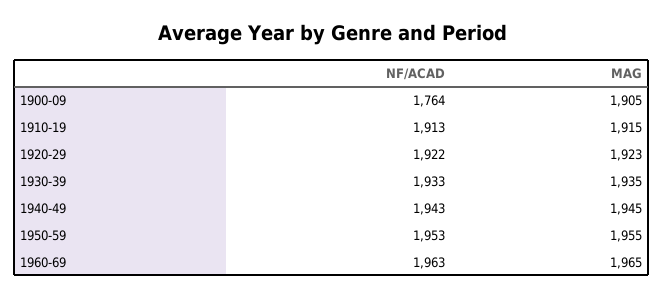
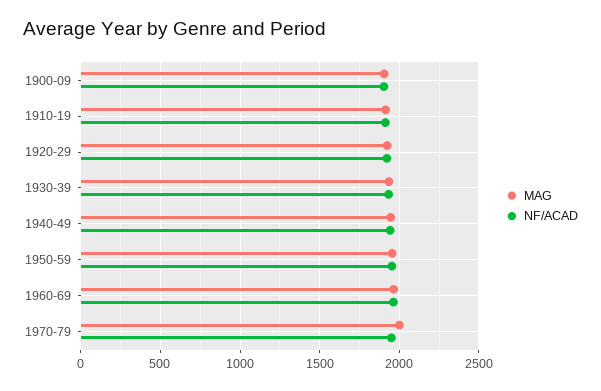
NF/ACAD, 1900-09: 1764 -> 1900
MAG, 1970-79: none -> 2000
NF/ACAD, 1970-79: none -> 1950

